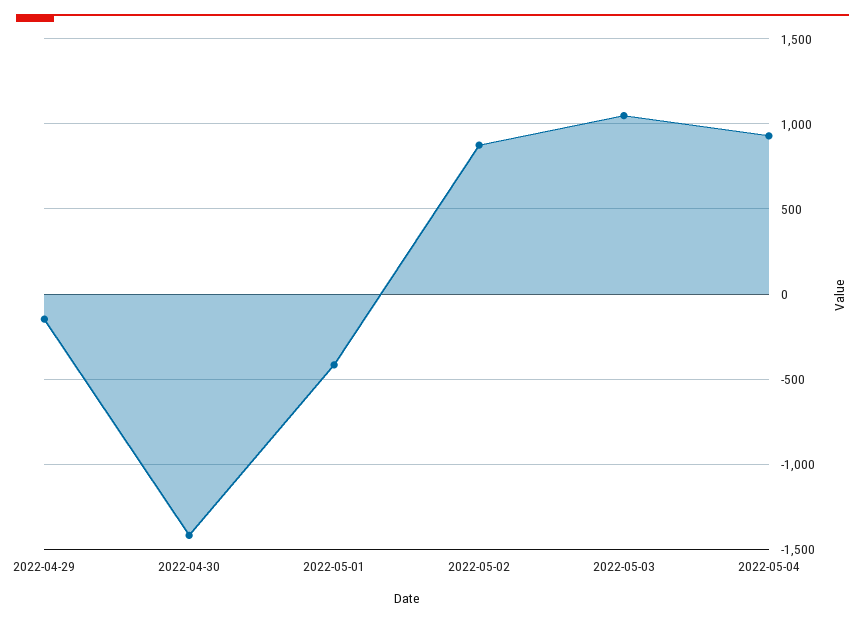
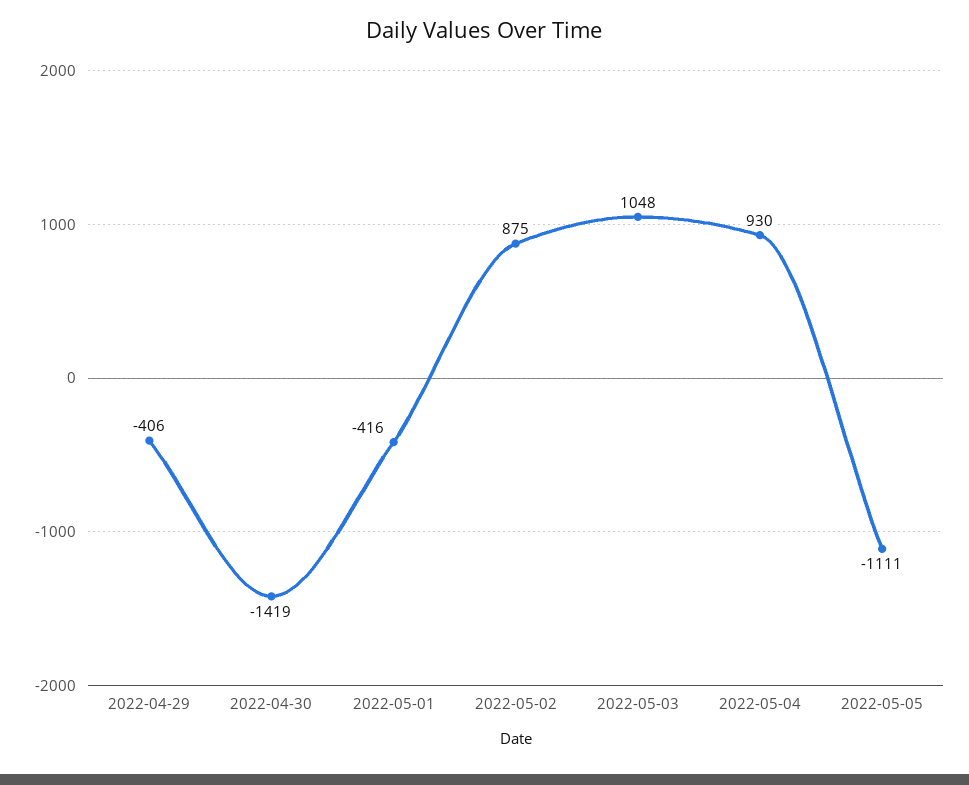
2022-04-29: -150 -> -406
2022-05-05: none -> -1111

